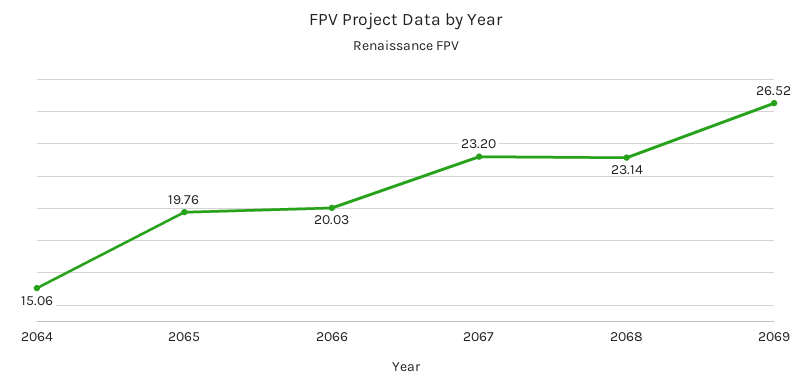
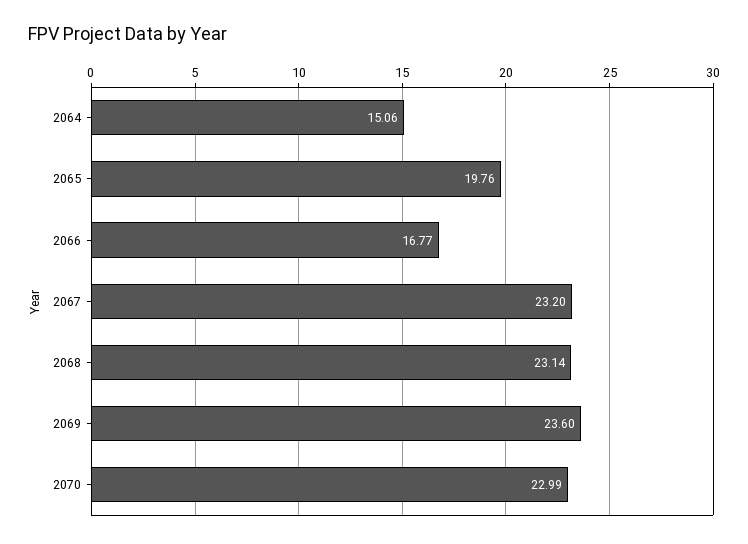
2066: 20.03 -> 16.77
2069: 26.52 -> 23.6
2070: none -> 22.99

